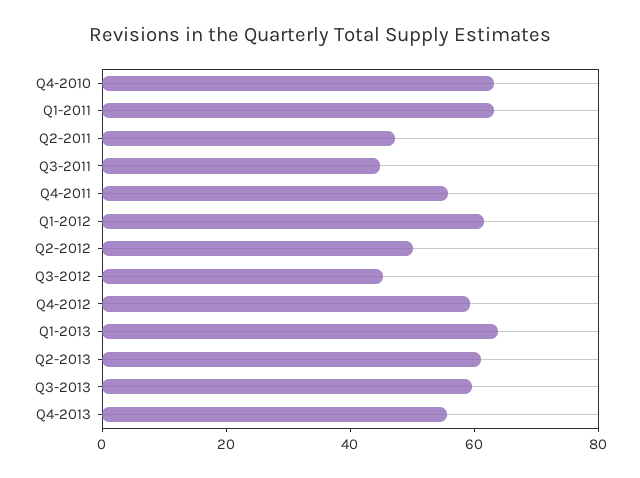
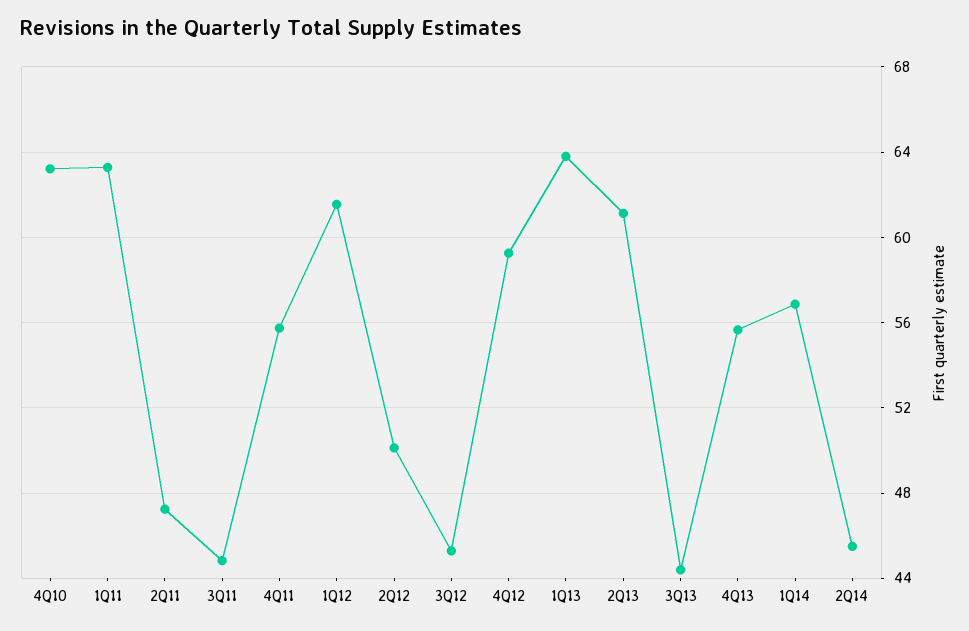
Q3-2013: 60 -> 44.5
1Q14: none -> 57
2Q14: none -> 45.5

